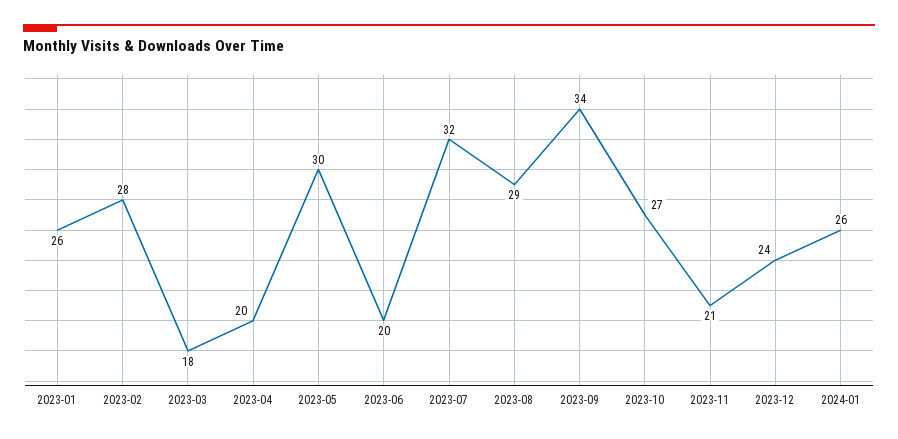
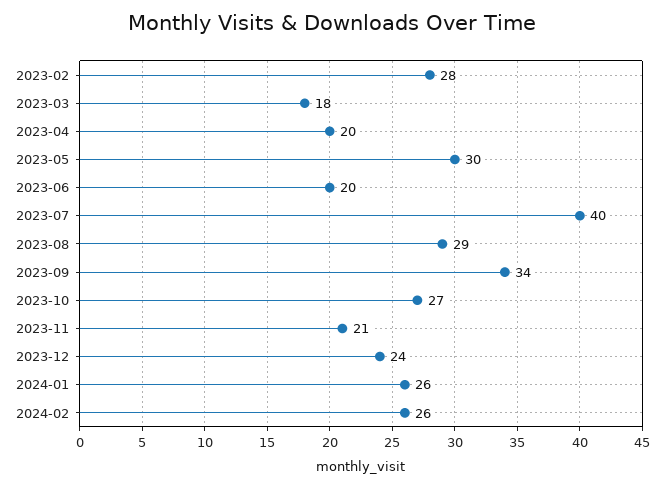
2023-01: 26 -> none
2023-07: 32 -> 40
2024-02: none -> 26

